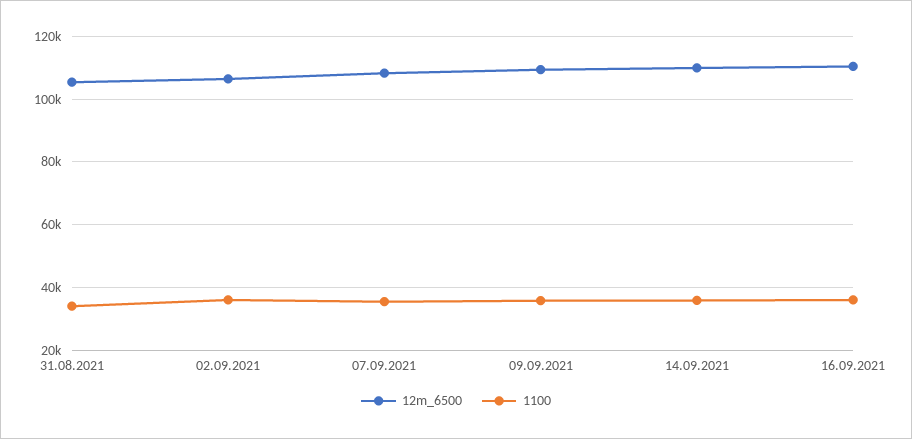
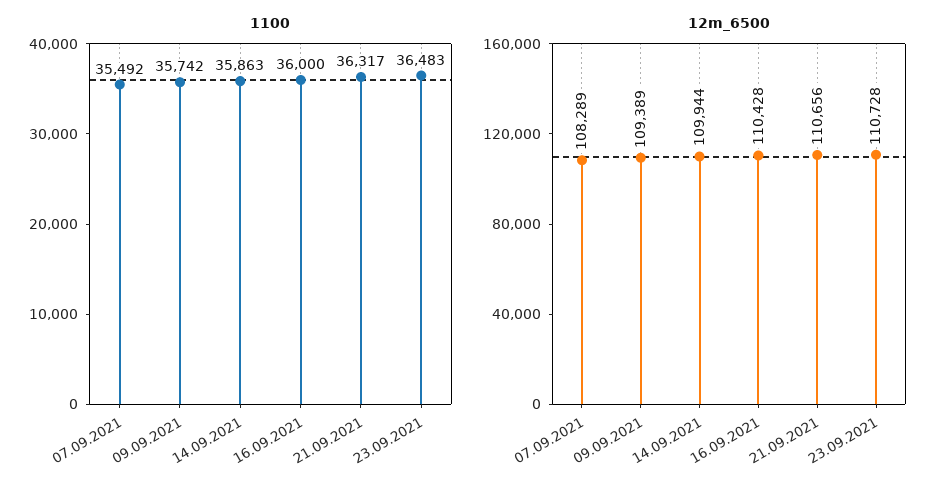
12m_6500, 31.08.2021: 106000 -> none
1100, 31.08.2021: 34000 -> none
12m_6500, 02.09.2021: 106000 -> none
1100, 02.09.2021: 36000 -> none
1100, 21.09.2021: none -> 36317
1100, 23.09.2021: none -> 36483
12m_6500, 21.09.2021: none -> 110656
12m_6500, 23.09.2021: none -> 110728

